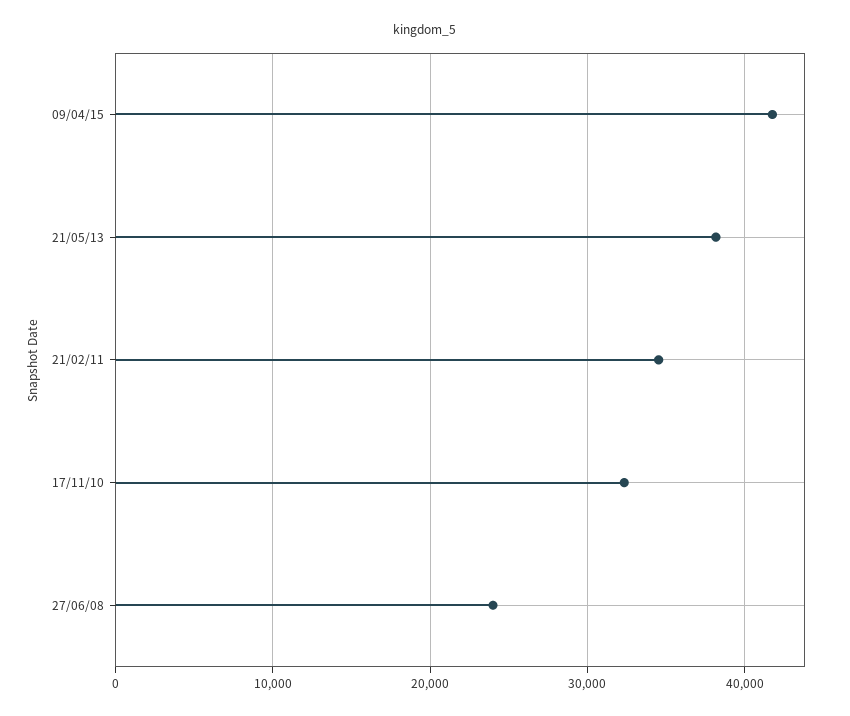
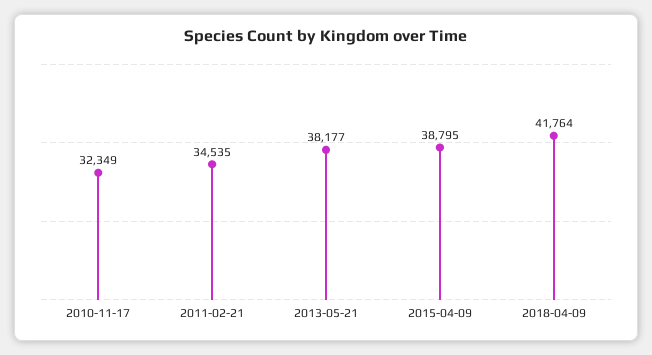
09/04/15: 42000 -> 38795
27/06/08: 24000 -> none
2018-04-09: none -> 41764

